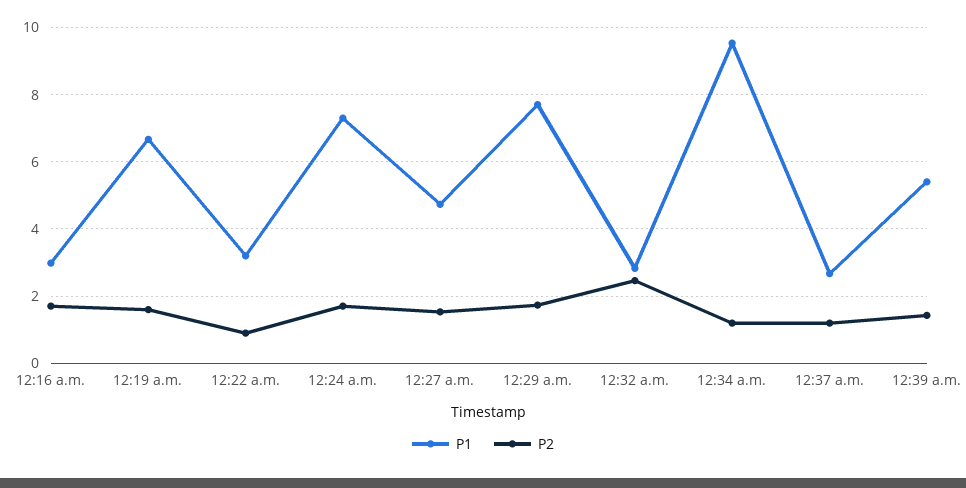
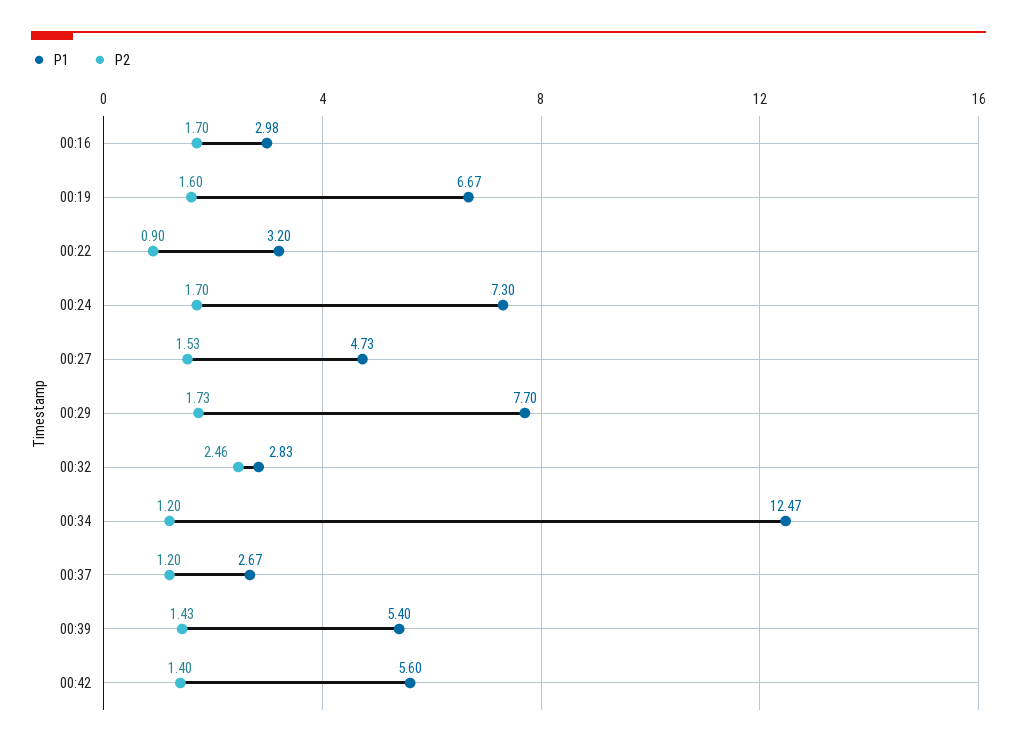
P1, 12:34 a.m.: 9.6 -> 12.47
P1, 00:42: none -> 5.6
P2, 00:42: none -> 1.4

